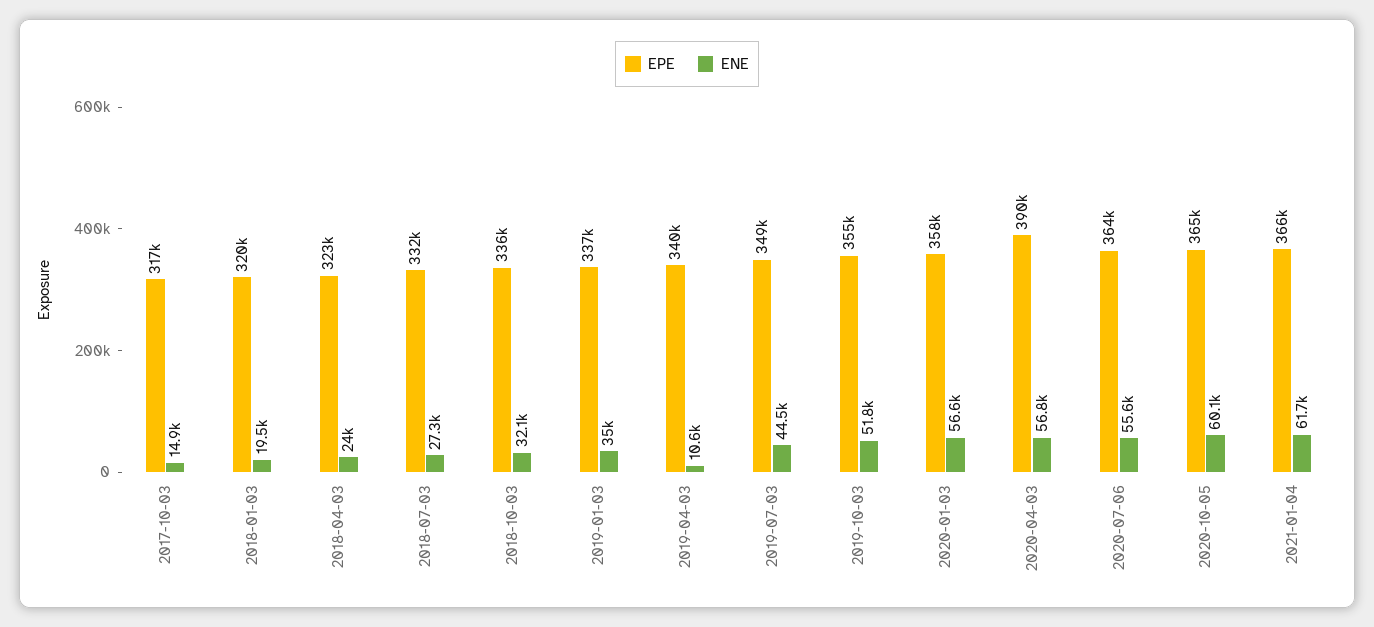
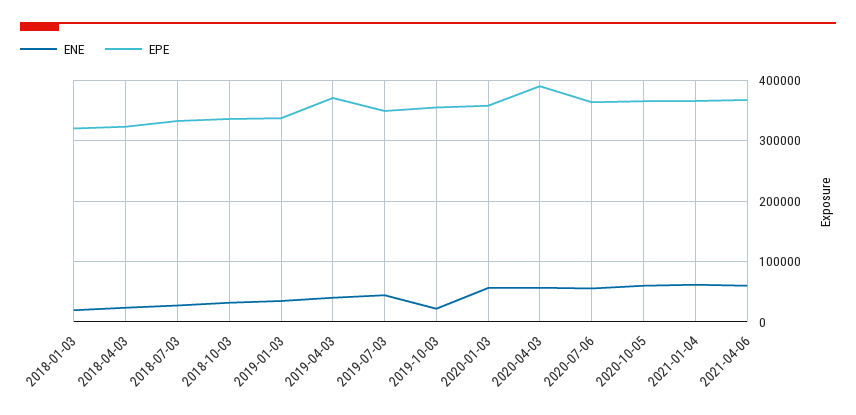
EPE, 2017-10-03: 317000 -> none
ENE, 2017-10-03: 14900 -> none
EPE, 2019-04-03: 340000 -> 370000
ENE, 2019-04-03: 10600 -> 40000
ENE, 2019-10-03: 51800 -> 20000
ENE, 2021-04-06: none -> 60000
EPE, 2021-04-06: none -> 370000

